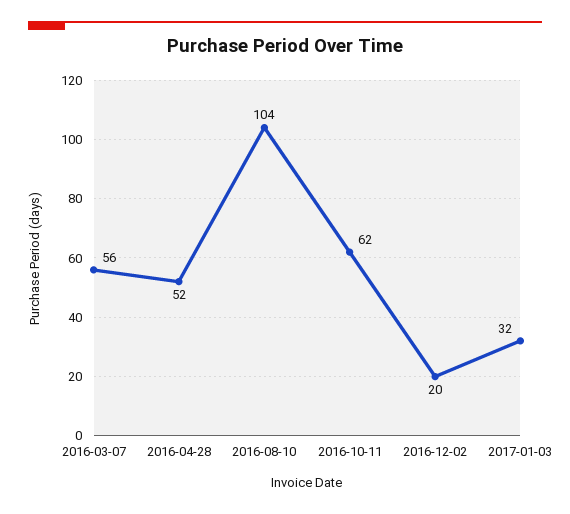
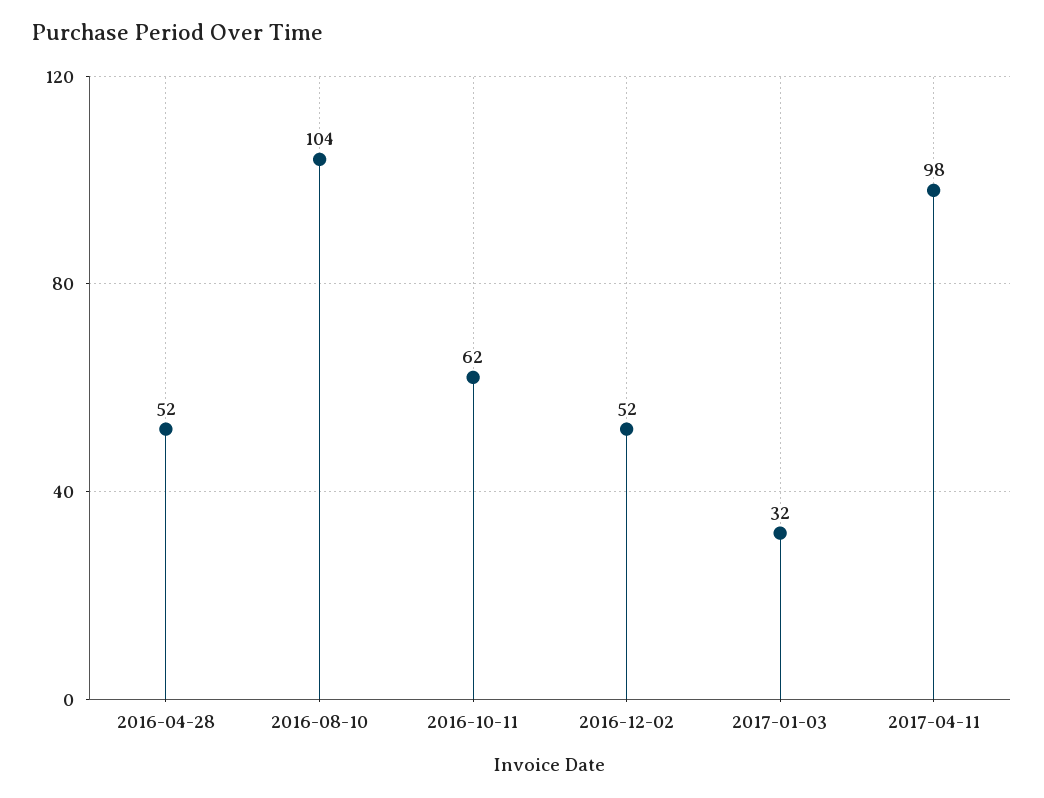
2016-03-07: 56 -> none
2016-12-02: 20 -> 52
2017-04-11: none -> 98

